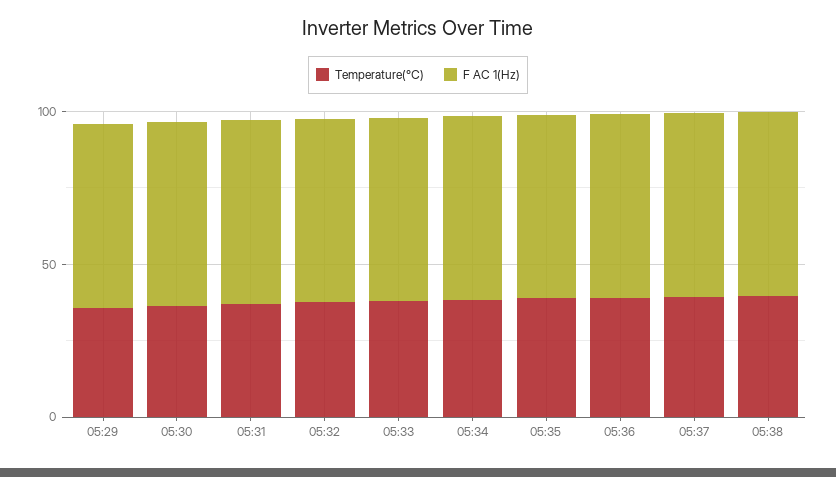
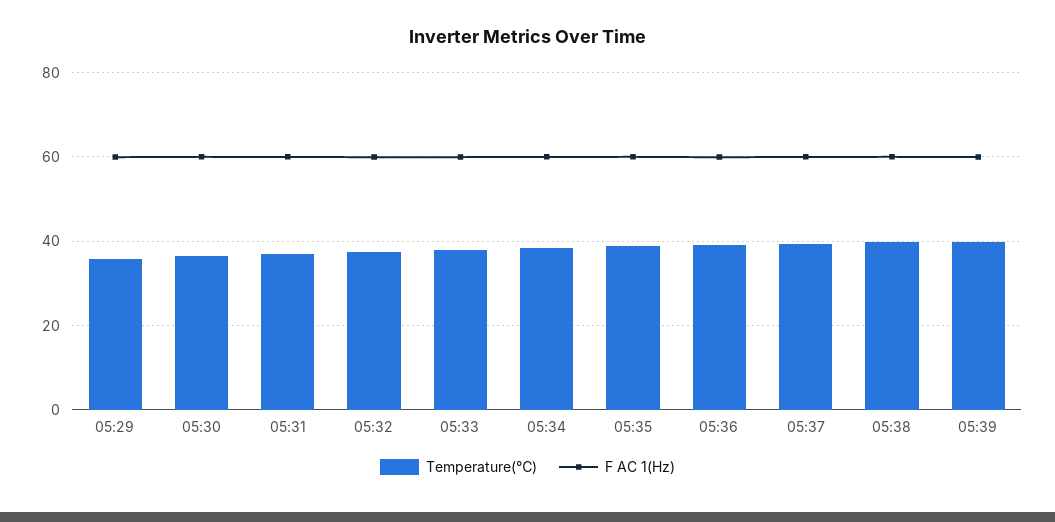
Temperature(℃), 05:39: none -> 40
F AC 1(Hz), 05:39: none -> 60

